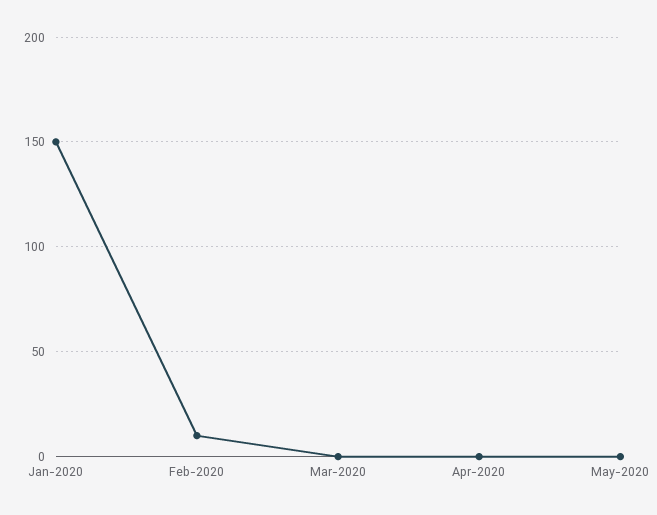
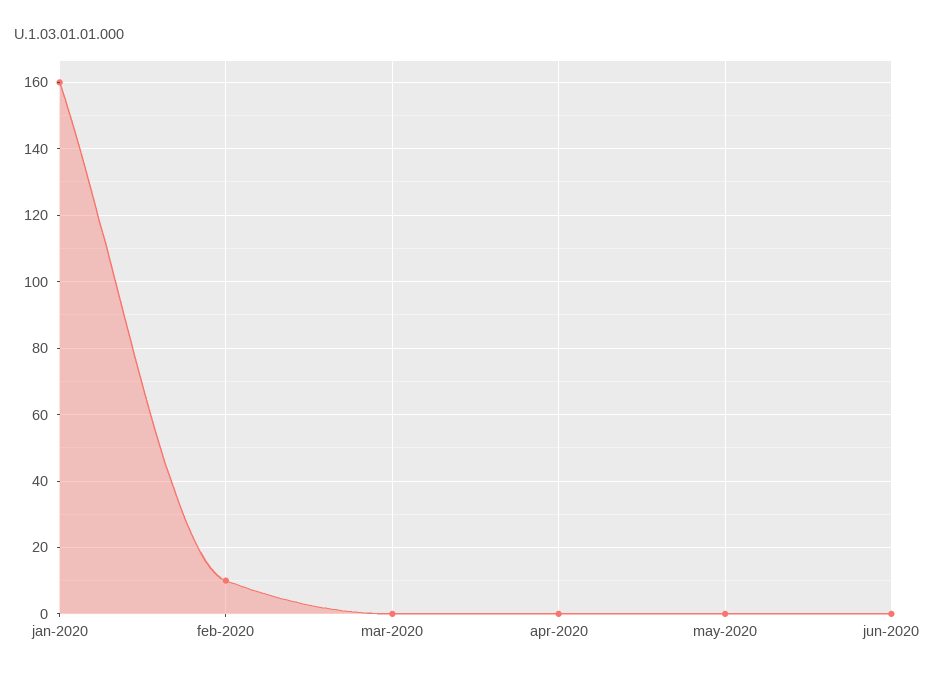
Jan-2020: 150 -> 160
jun-2020: none -> 0

